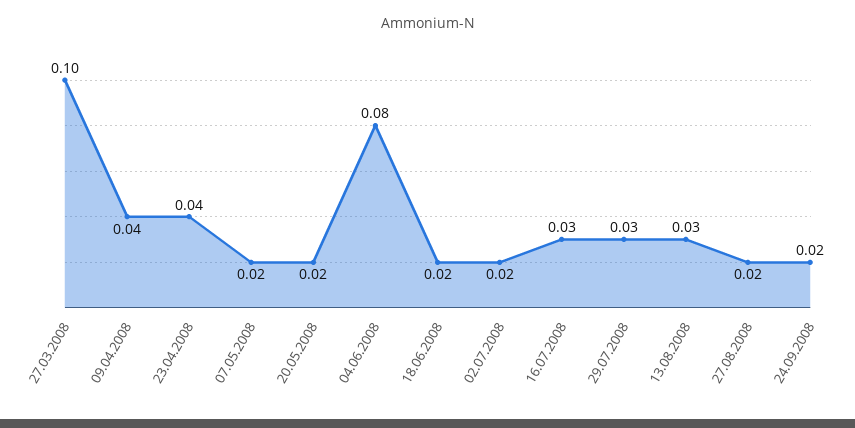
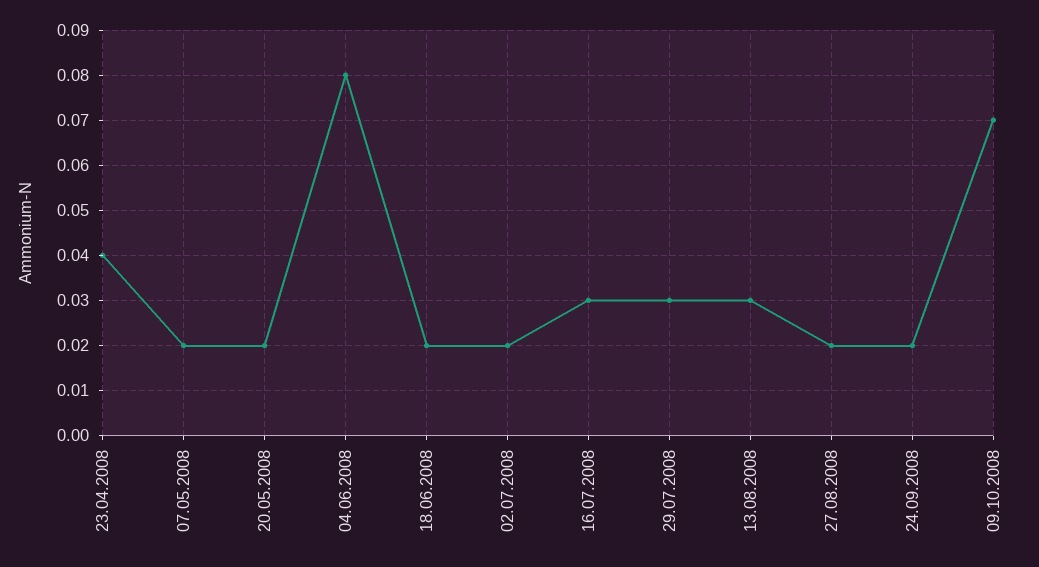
27.03.2008: 0.1 -> none
09.04.2008: 0.04 -> none
09.10.2008: none -> 0.07

